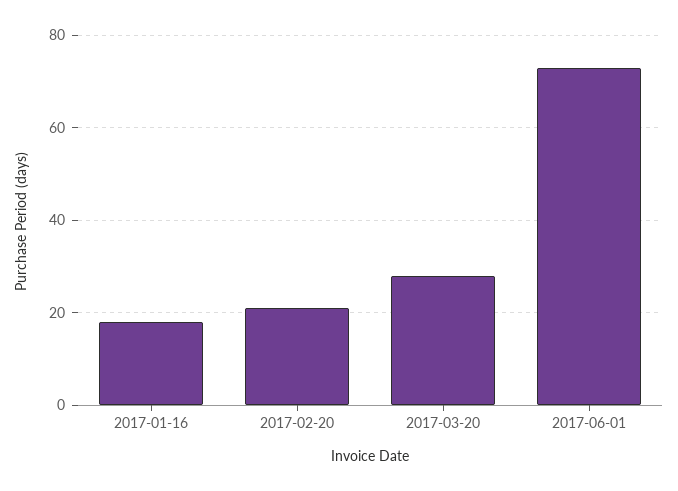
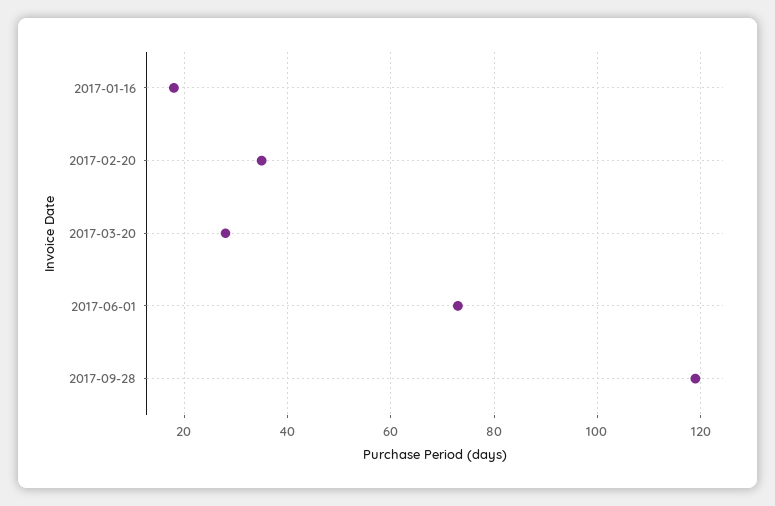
2017-02-20: 20 -> 35
2017-09-28: none -> 120

